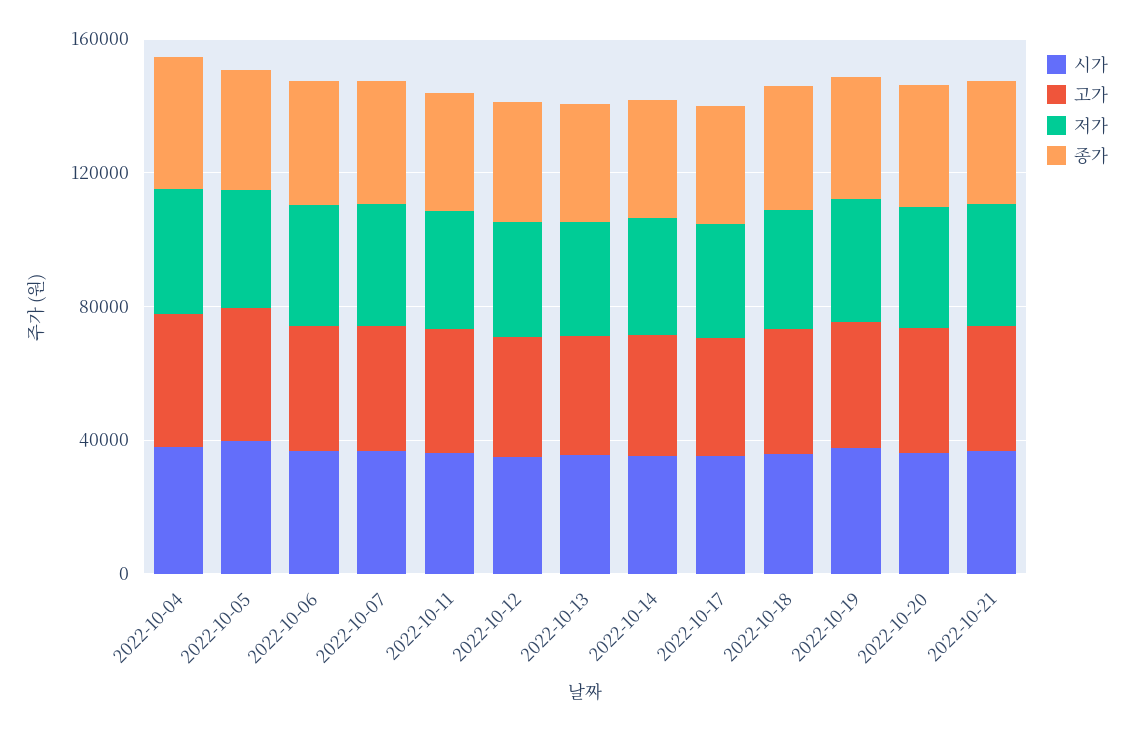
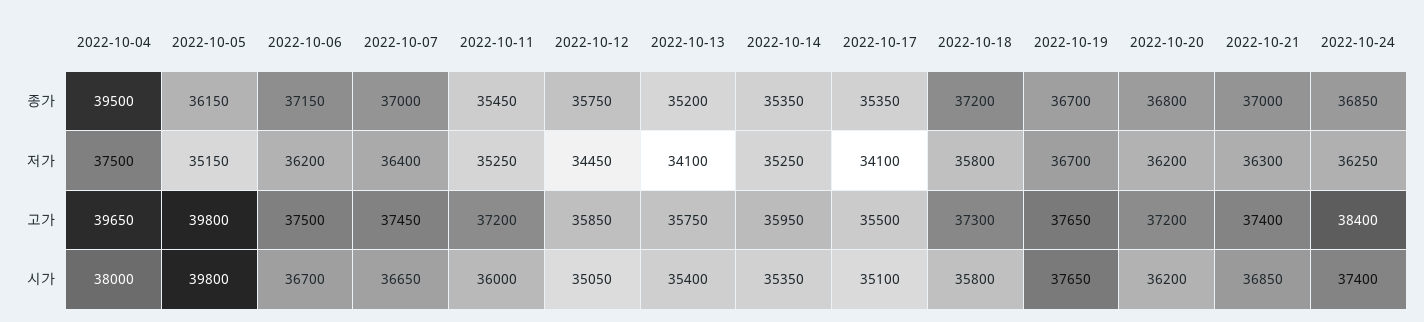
종가, 2022-10-24: none -> 36850
저가, 2022-10-24: none -> 36250
고가, 2022-10-24: none -> 38400
시가, 2022-10-24: none -> 37400

